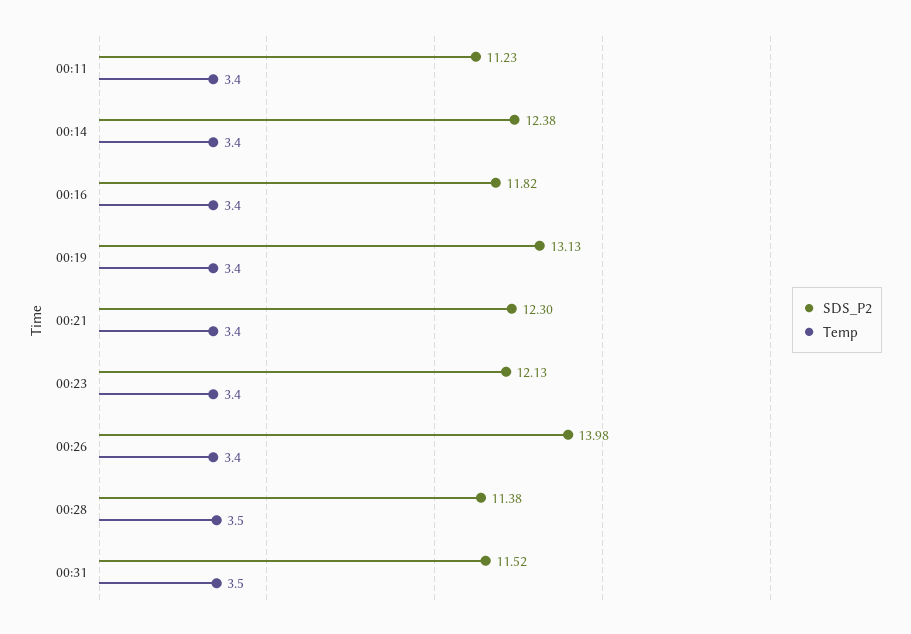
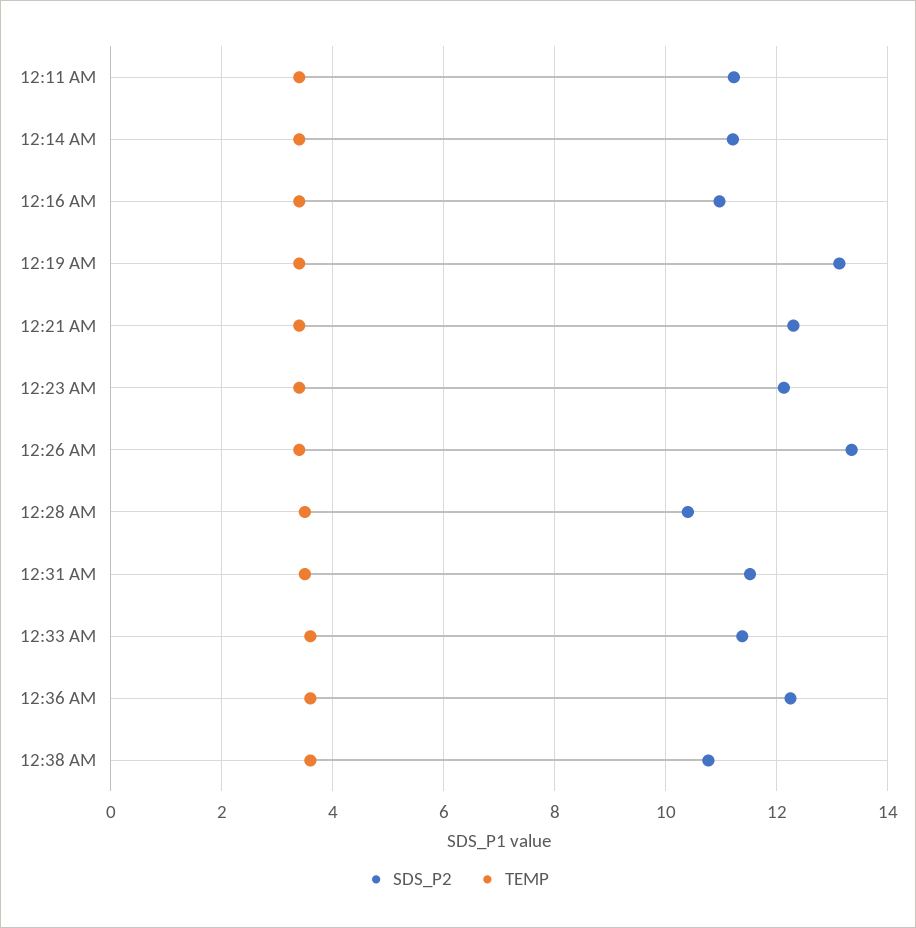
SDS_P2, 00:14: 12.38 -> 11.2
SDS_P2, 00:16: 11.82 -> 11
SDS_P2, 00:26: 13.98 -> 13.4
SDS_P2, 00:28: 11.38 -> 10.4
SDS_P2, 12:33 AM: none -> 11.4
Temp, 12:33 AM: none -> 3.6
SDS_P2, 12:36 AM: none -> 12.2
Temp, 12:36 AM: none -> 3.6
SDS_P2, 12:38 AM: none -> 10.8
Temp, 12:38 AM: none -> 3.6

